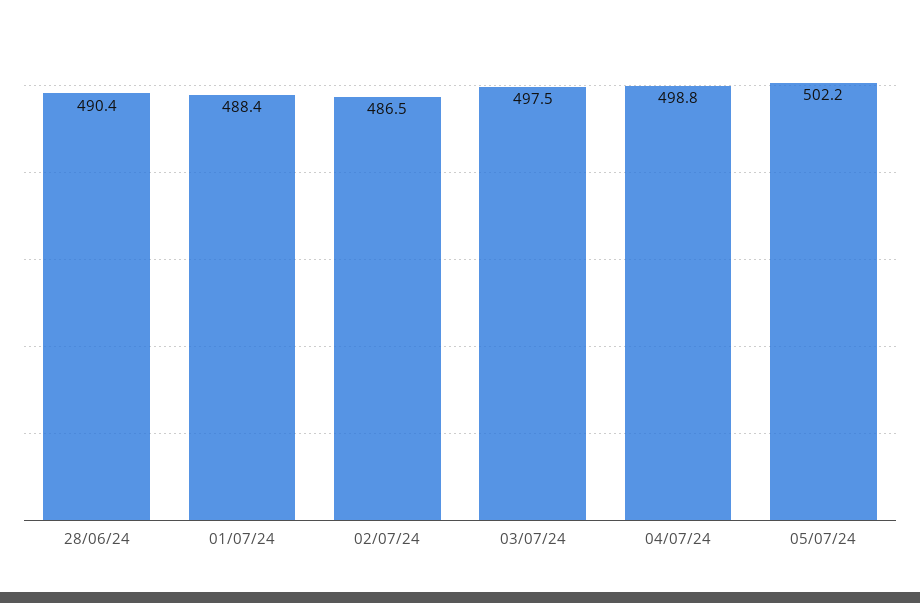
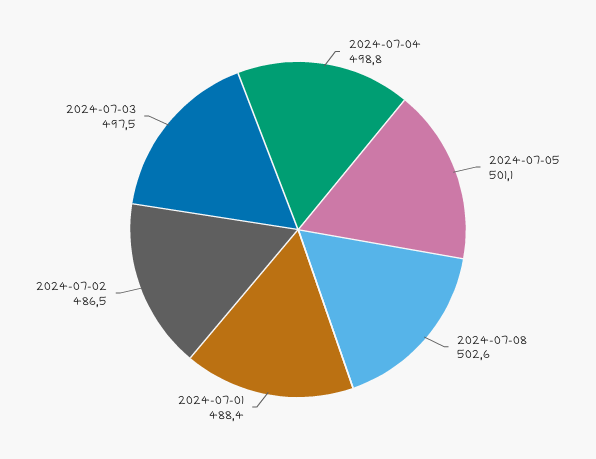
28/06/24: 490.4 -> none
05/07/24: 502.2 -> 501.1
2024-07-08: none -> 502.6

